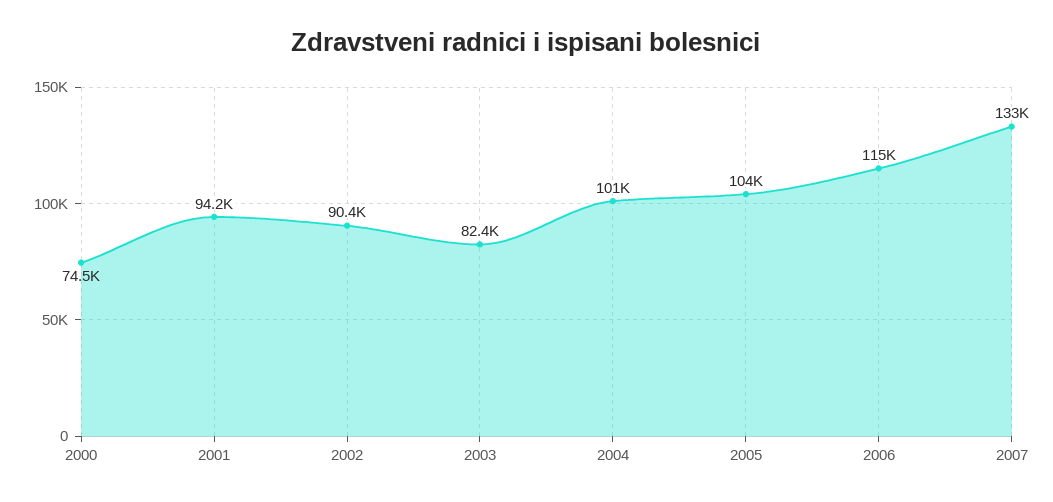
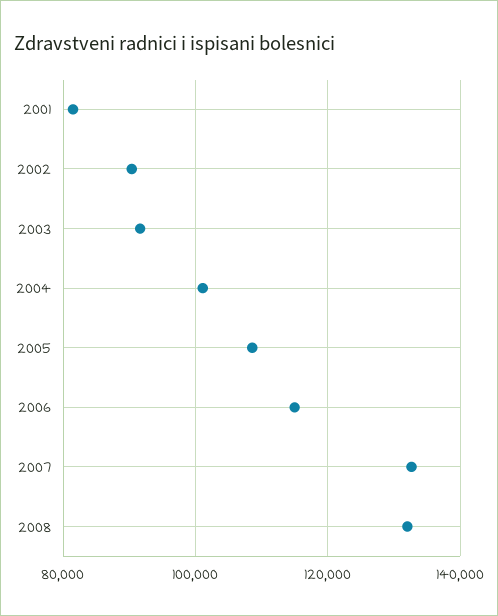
2000: 74500 -> none
2001: 94200 -> 82000
2003: 82400 -> 92000
2005: 104000 -> 108000
2008: none -> 132000

